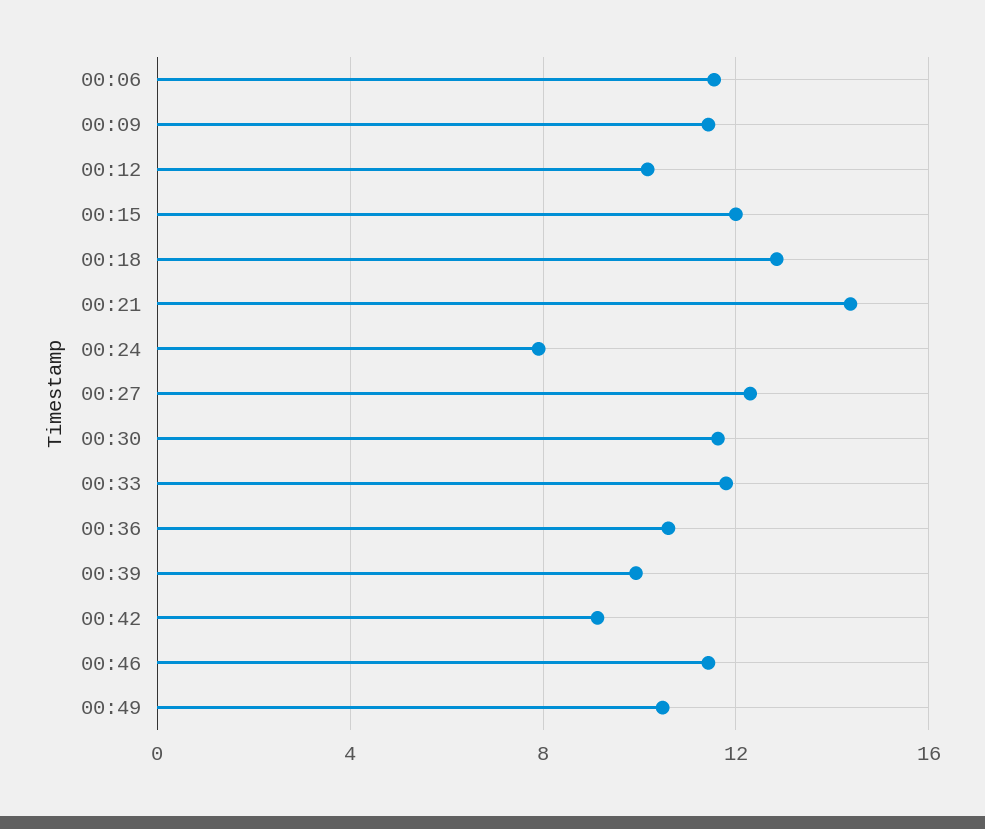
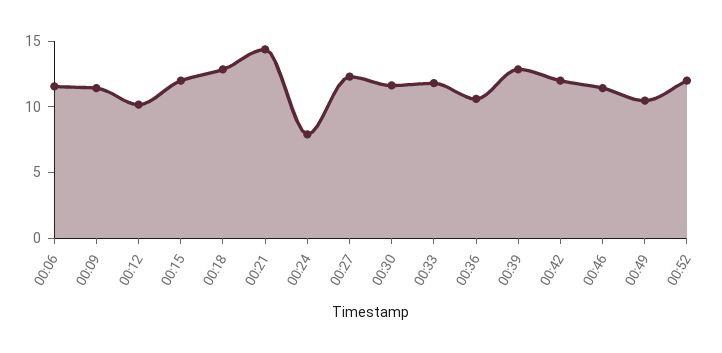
00:39: 10 -> 13
00:42: 9 -> 12
00:52: none -> 12

